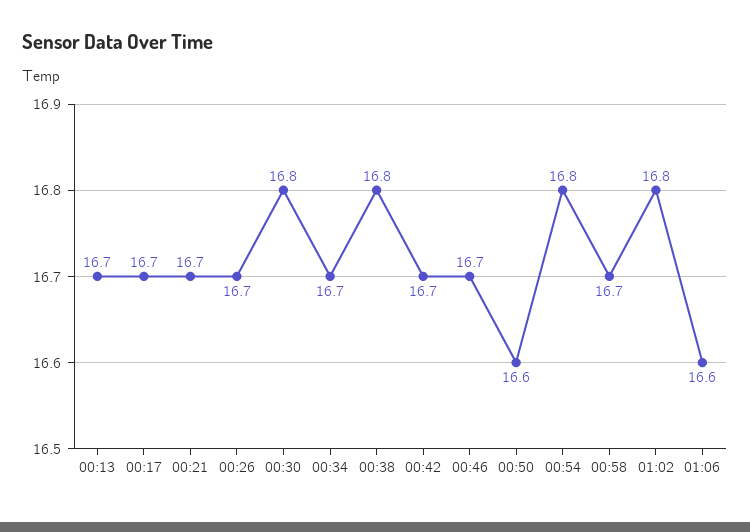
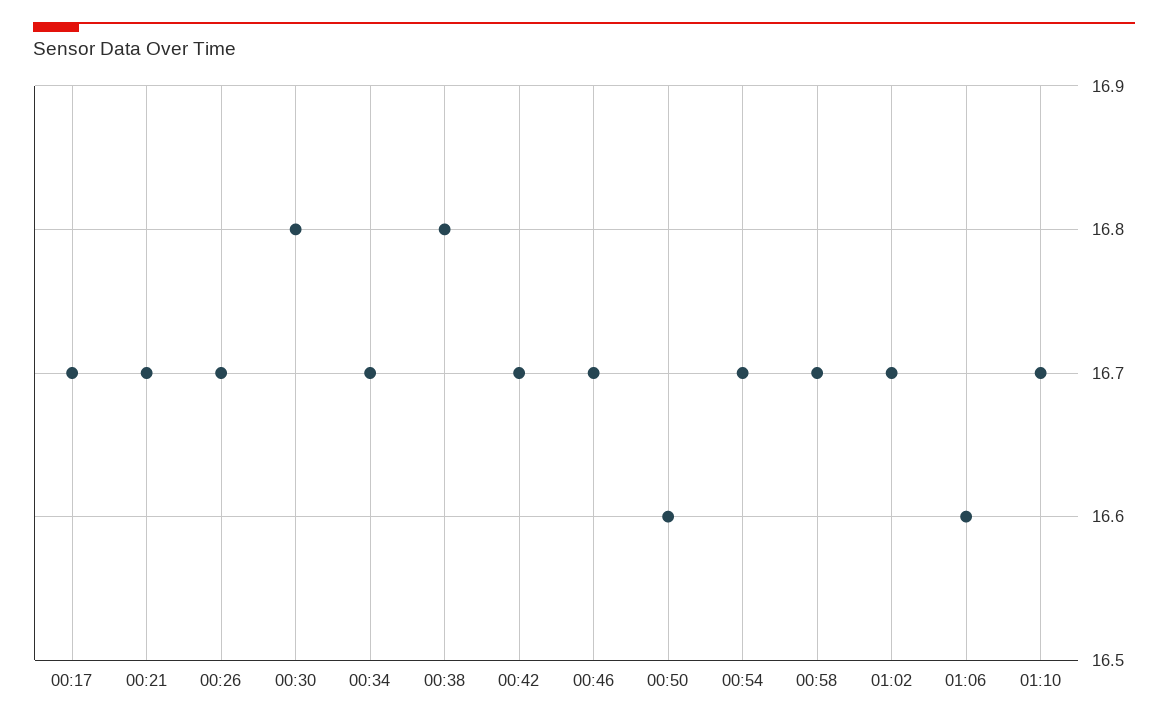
00:13: 16.7 -> none
00:54: 16.8 -> 16.7
01:02: 16.8 -> 16.7
01:10: none -> 16.7

